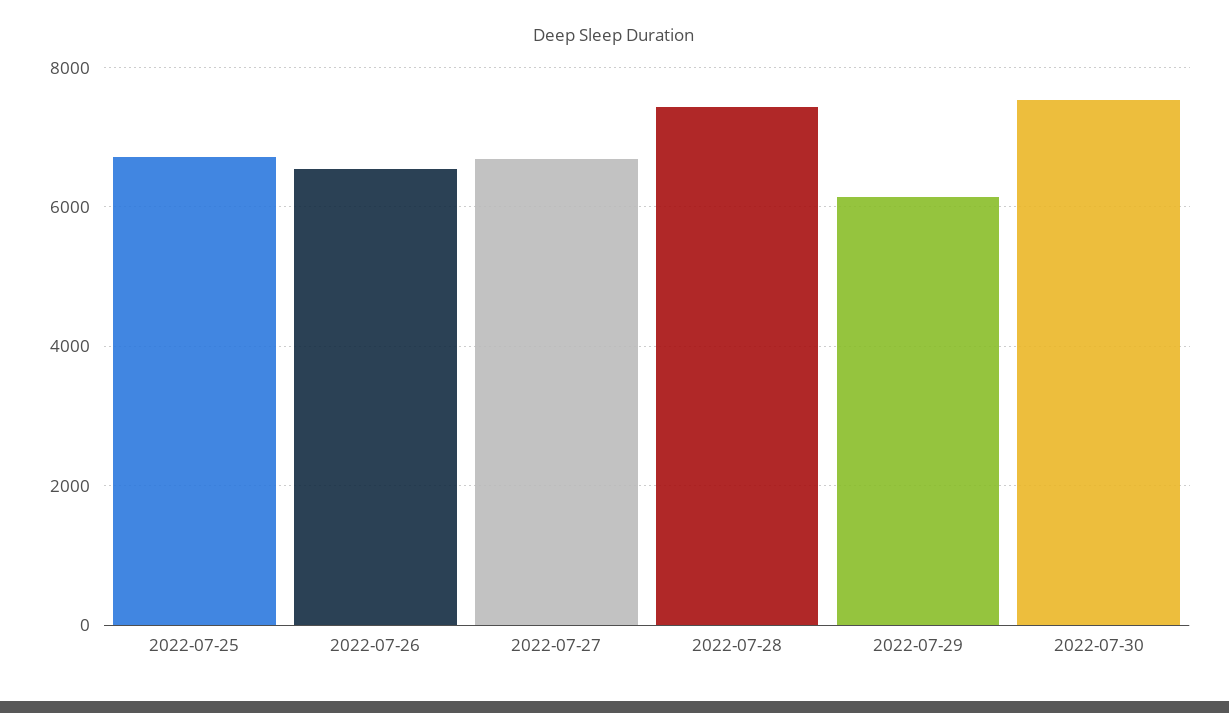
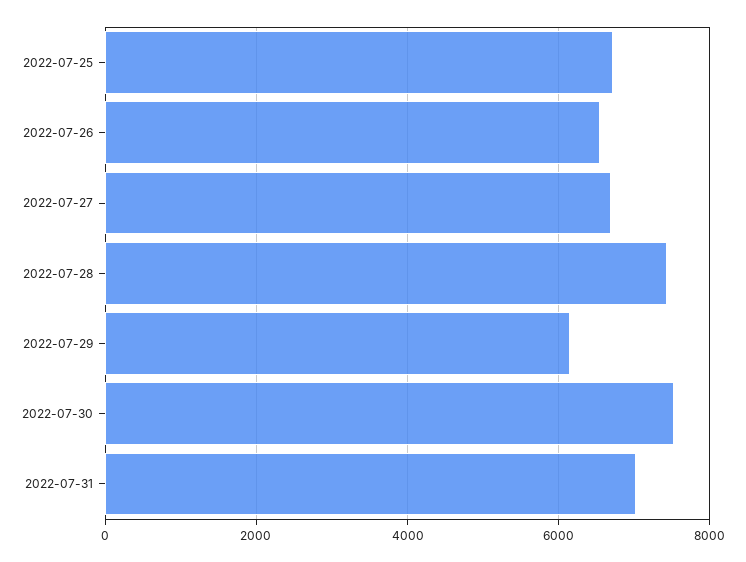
2022-07-31: none -> 7000

